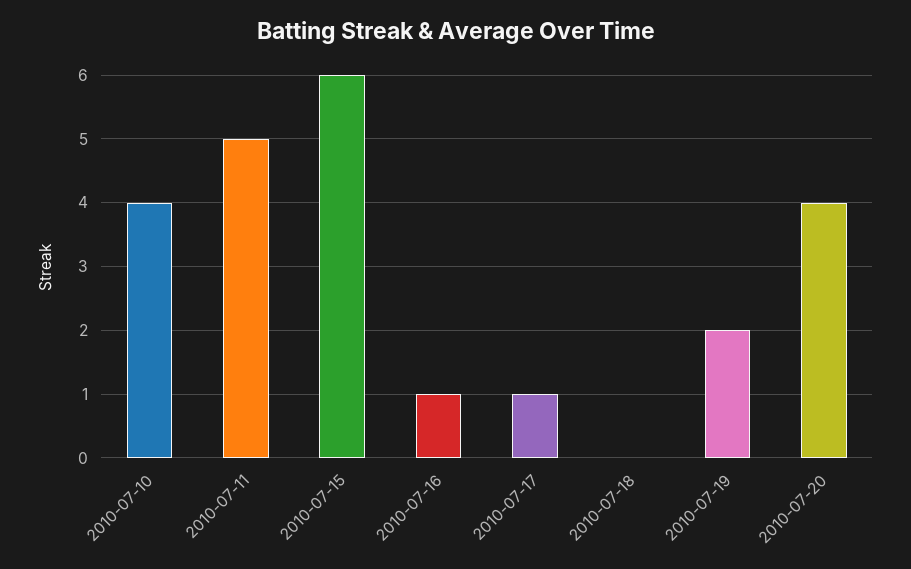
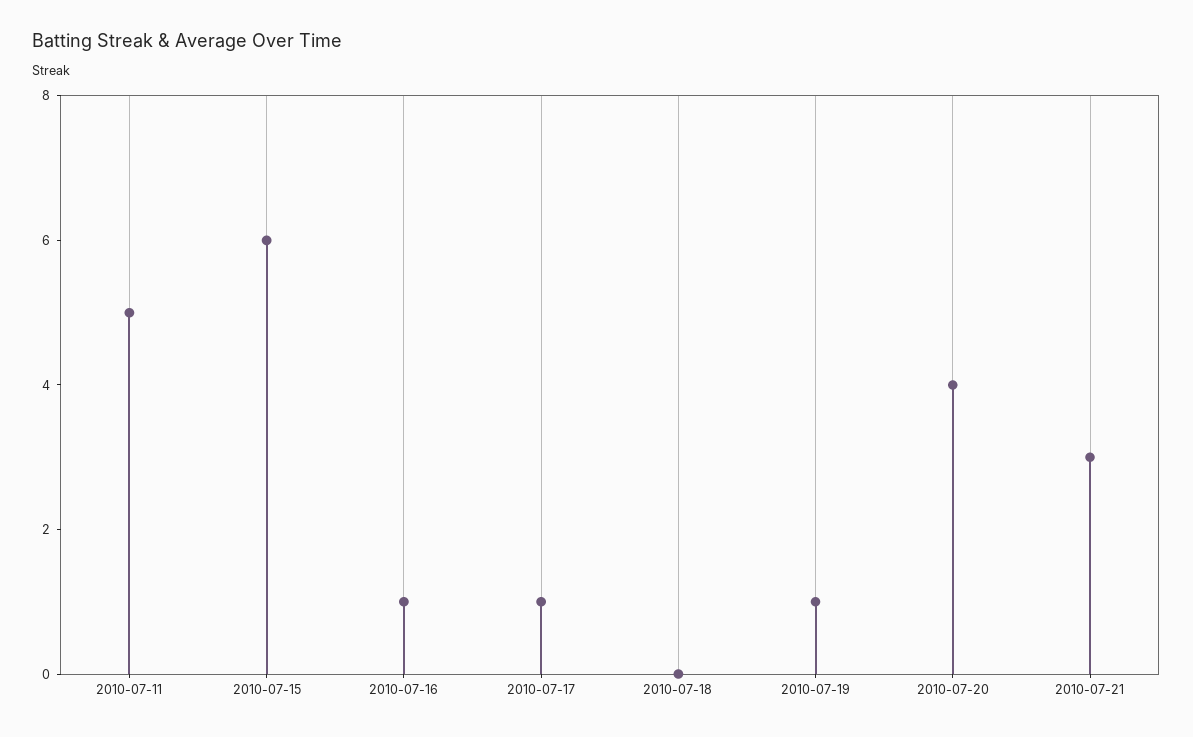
2010-07-10: 4 -> none
2010-07-19: 2 -> 1
2010-07-21: none -> 3

